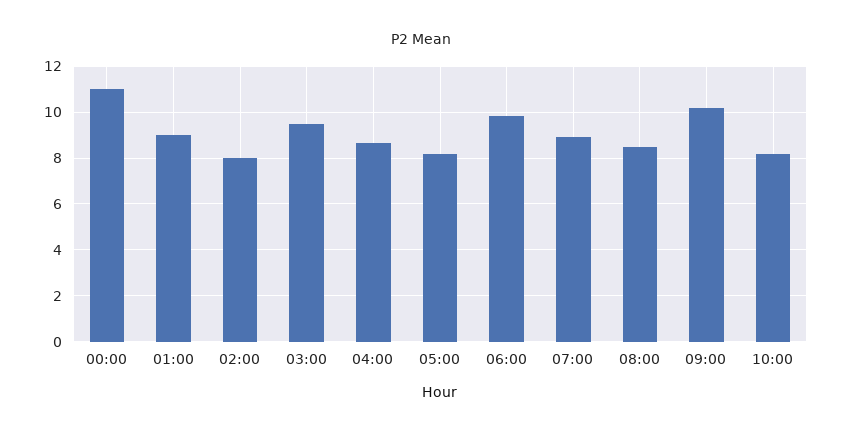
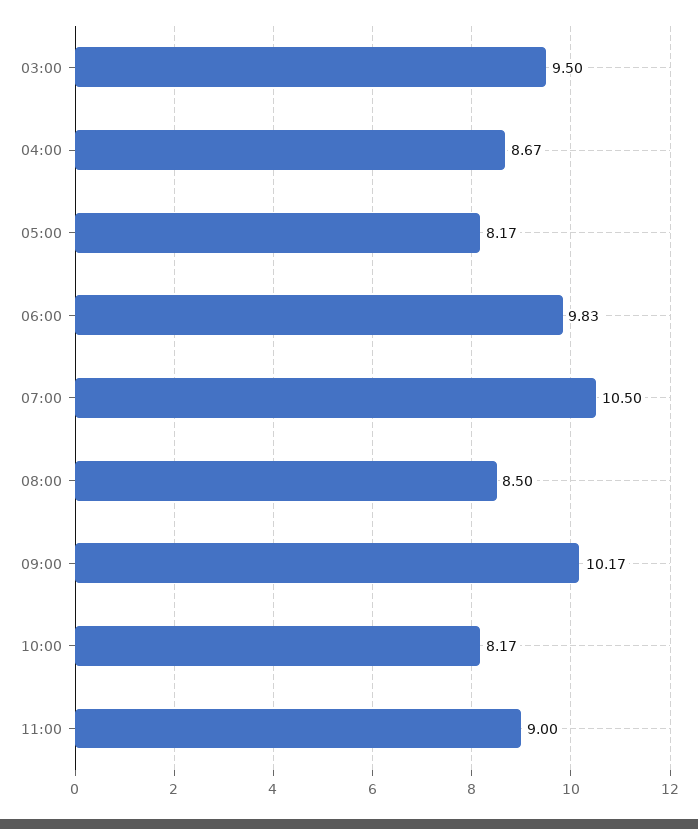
00:00: 11 -> none
01:00: 9 -> none
02:00: 8 -> none
07:00: 9 -> 10.5
11:00: none -> 9

